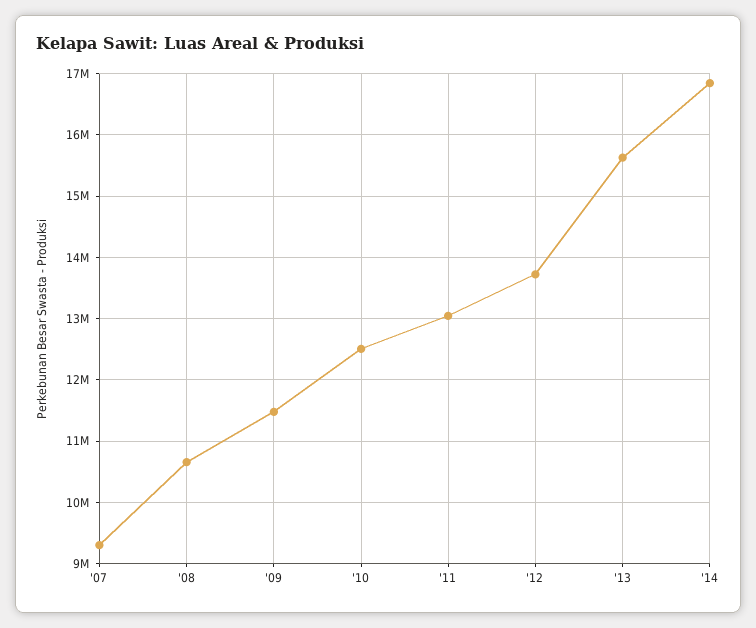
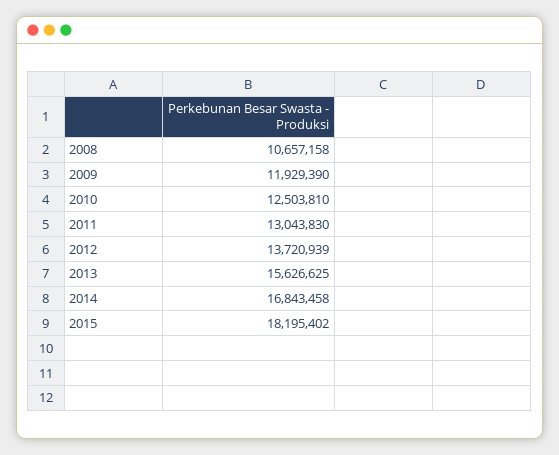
'07: 9300000 -> none
'09: 11500000 -> 11929390
2015: none -> 18195402

